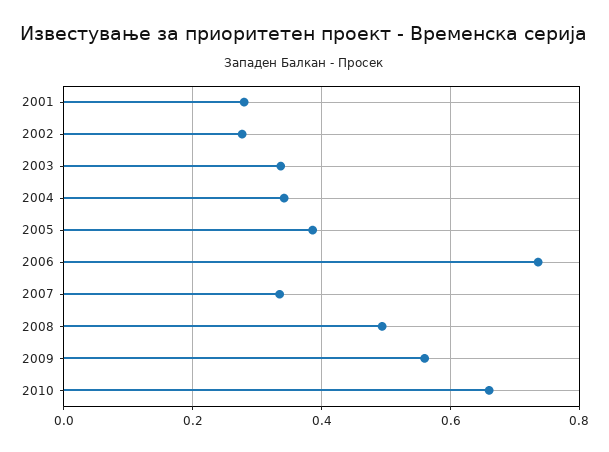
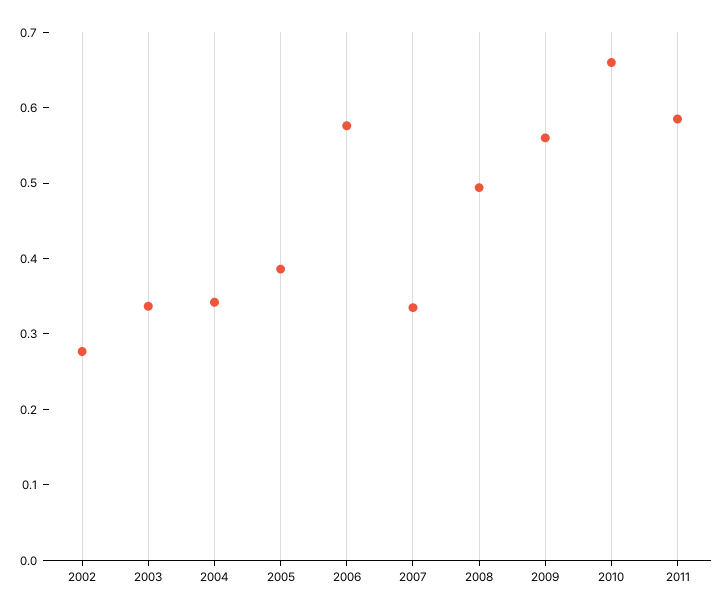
2001: 0.28 -> none
2006: 0.74 -> 0.58
2011: none -> 0.58

